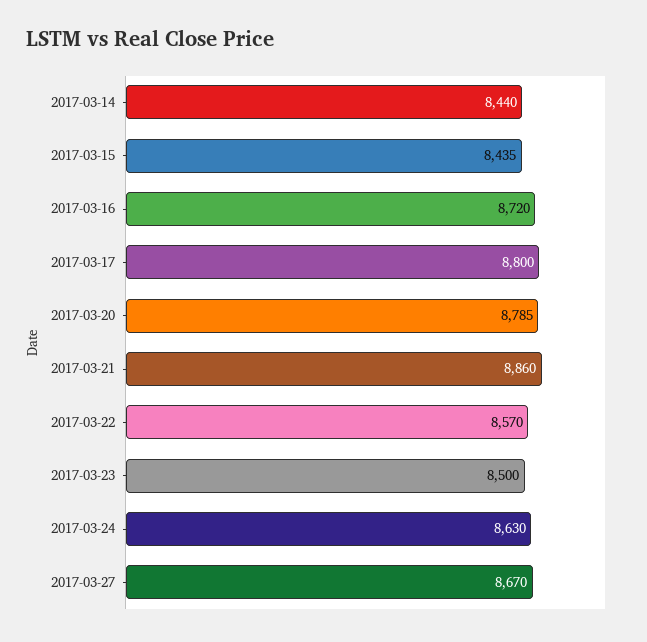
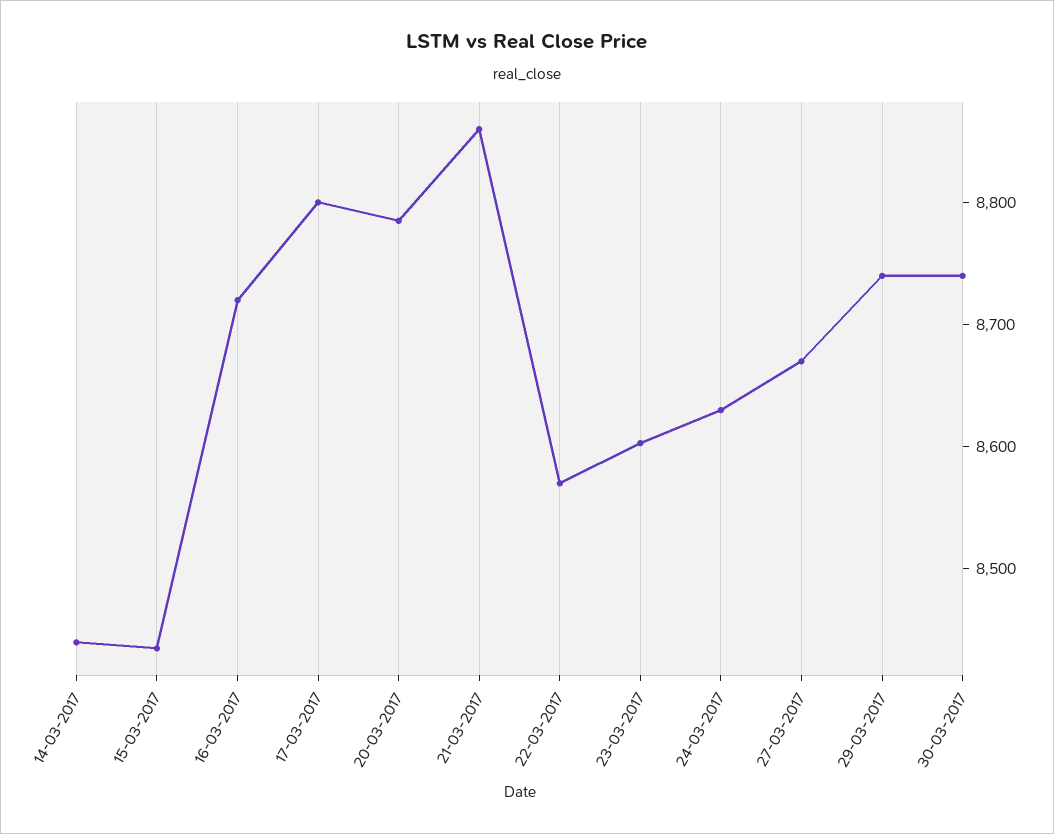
2017-03-23: 8500 -> 8600
29-03-2017: none -> 8740
30-03-2017: none -> 8740

